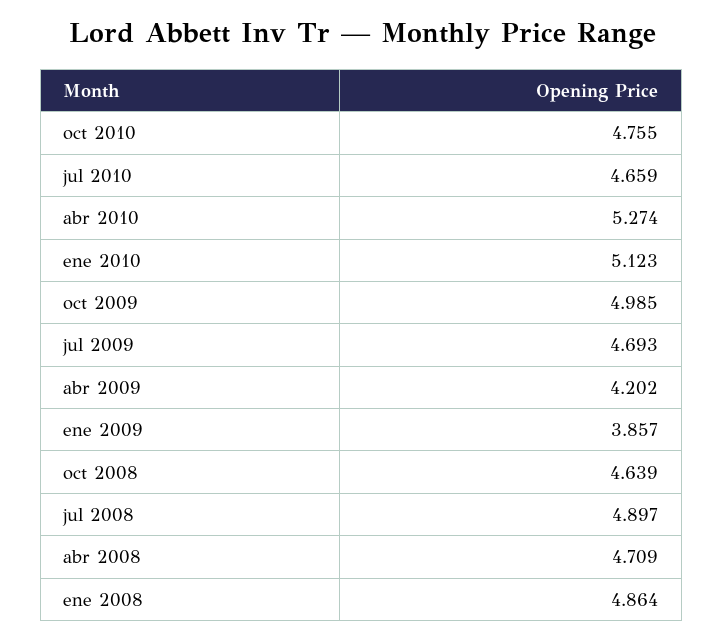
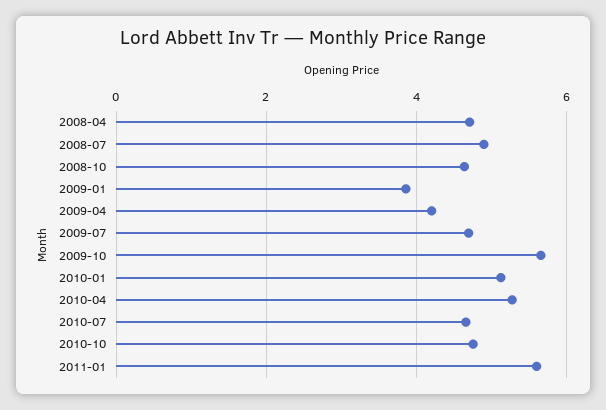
oct 2009: 4.985 -> 5.6
ene 2008: 4.864 -> none
2011-01: none -> 5.6

